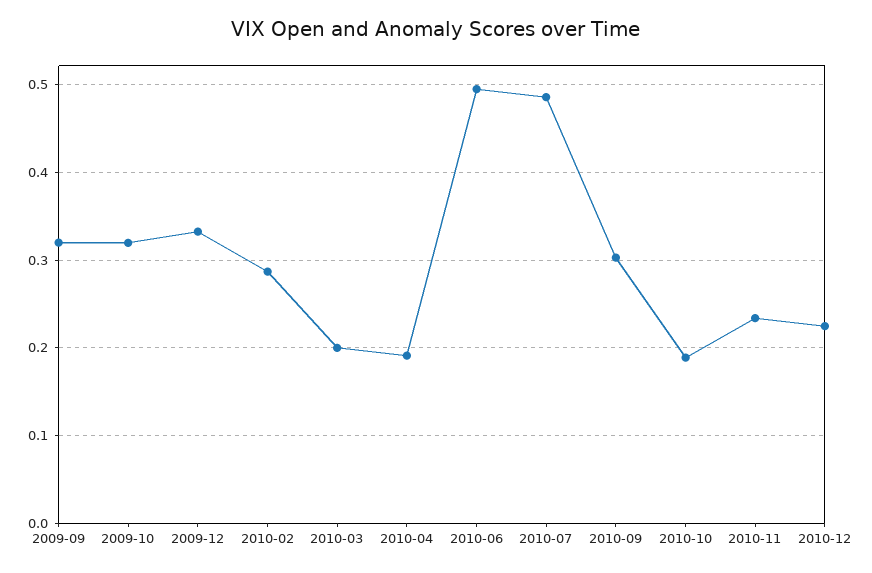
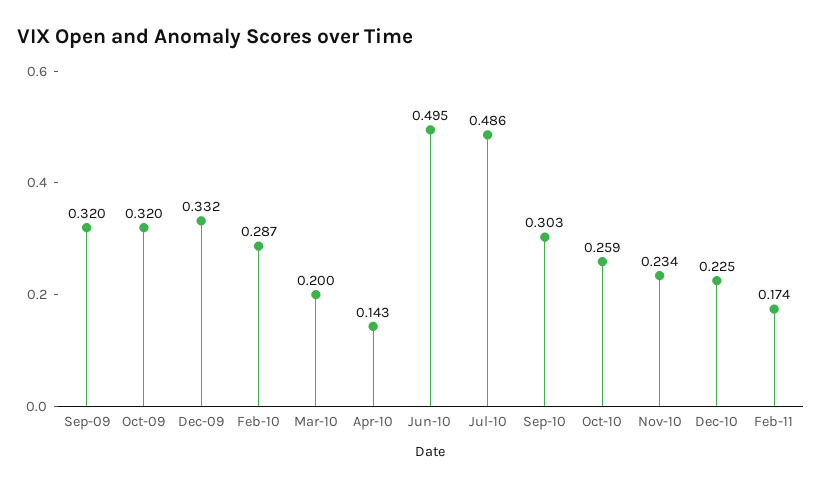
2010-04: 0.19 -> 0.143
2010-10: 0.19 -> 0.259
Feb-11: none -> 0.174

